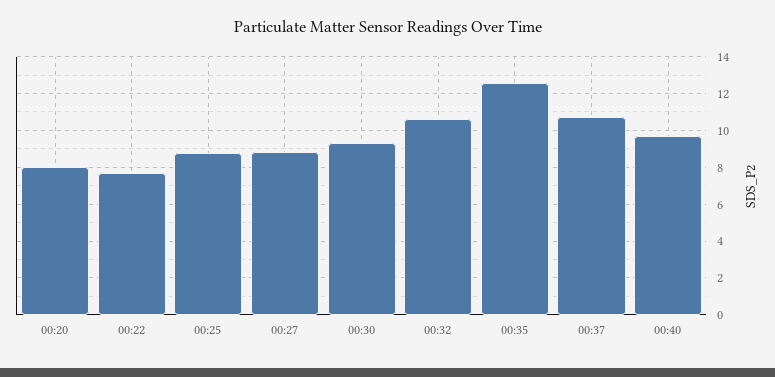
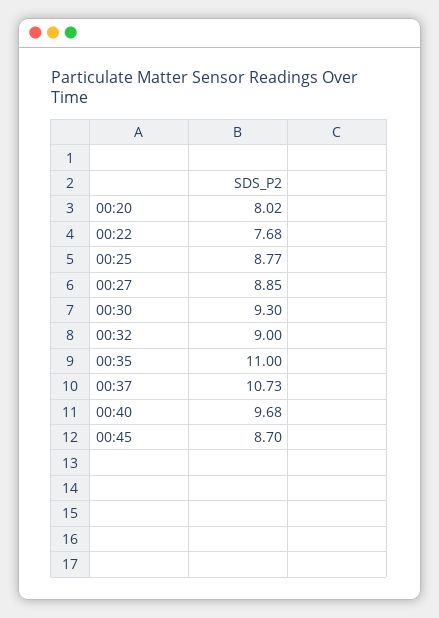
00:32: 10.5 -> 9
00:35: 12.5 -> 11
00:45: none -> 8.7

